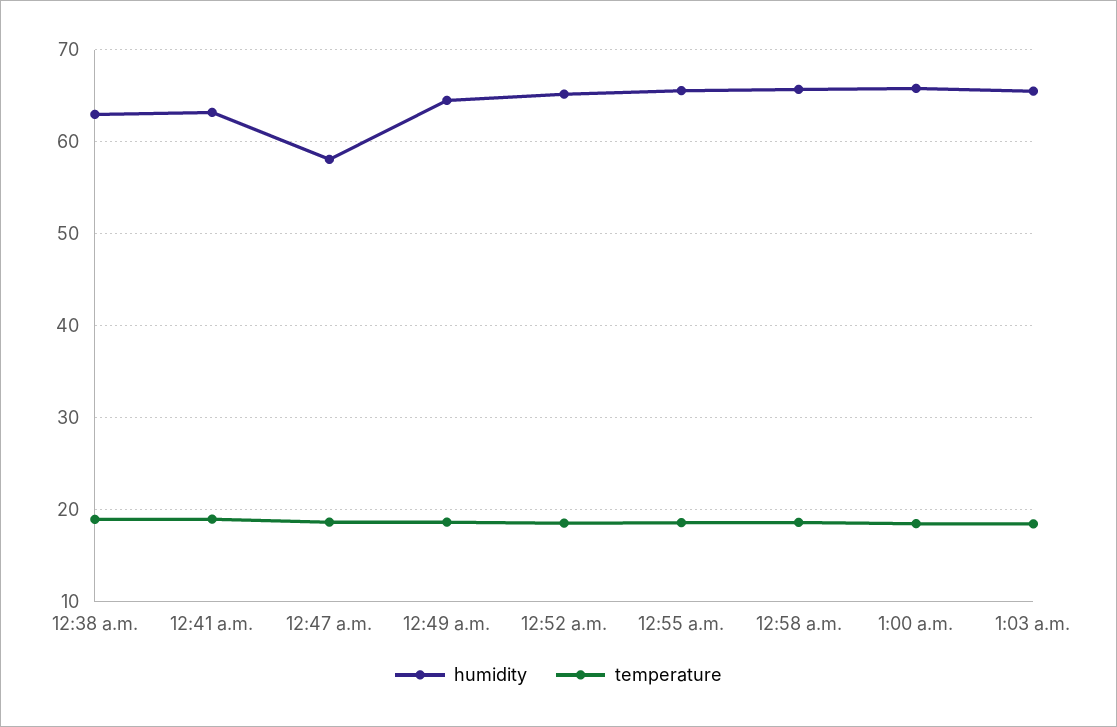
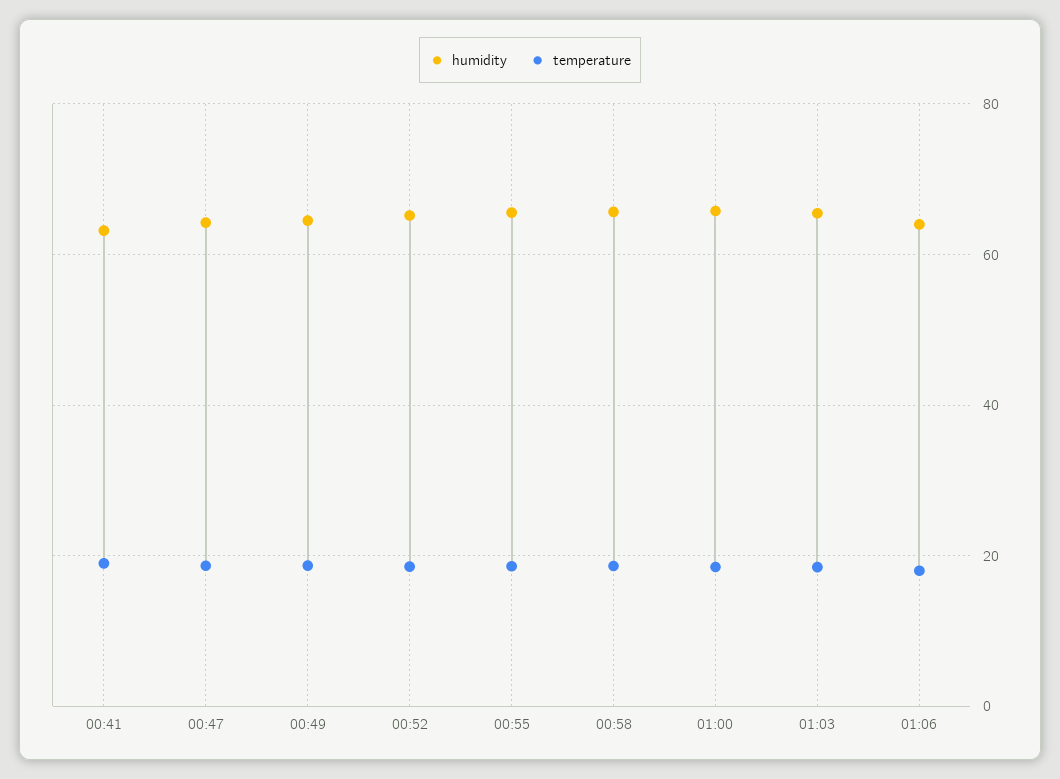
humidity, 12:38 a.m.: 63 -> none
temperature, 12:38 a.m.: 19 -> none
humidity, 12:47 a.m.: 58 -> 64
humidity, 01:06: none -> 64
temperature, 01:06: none -> 18

